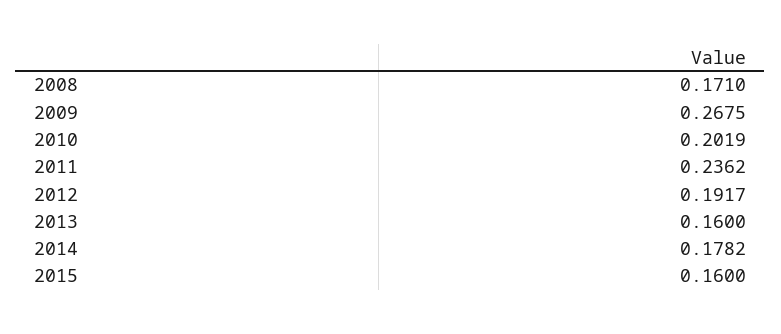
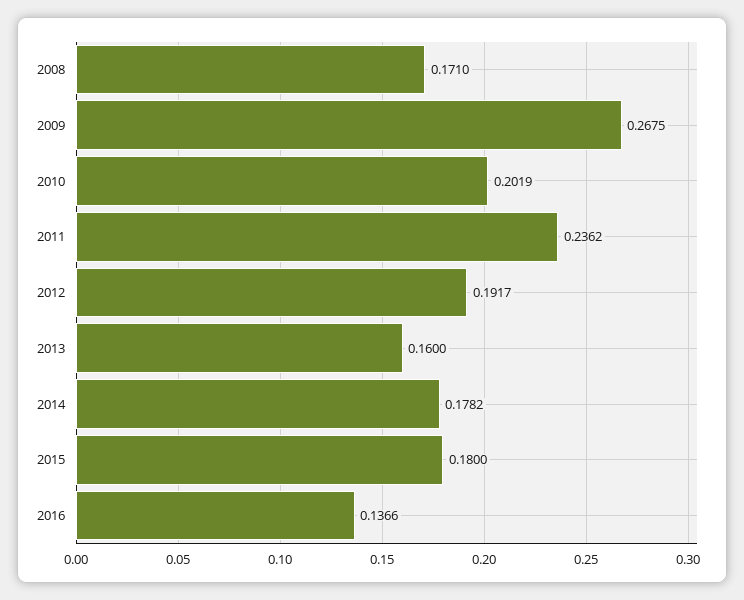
2015: 0.16 -> 0.18
2016: none -> 0.1366

